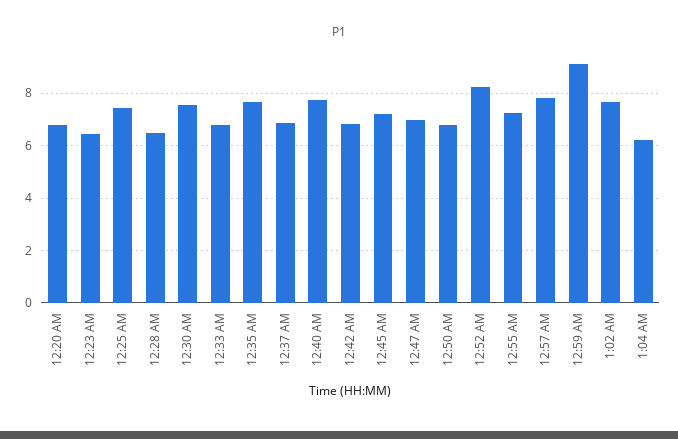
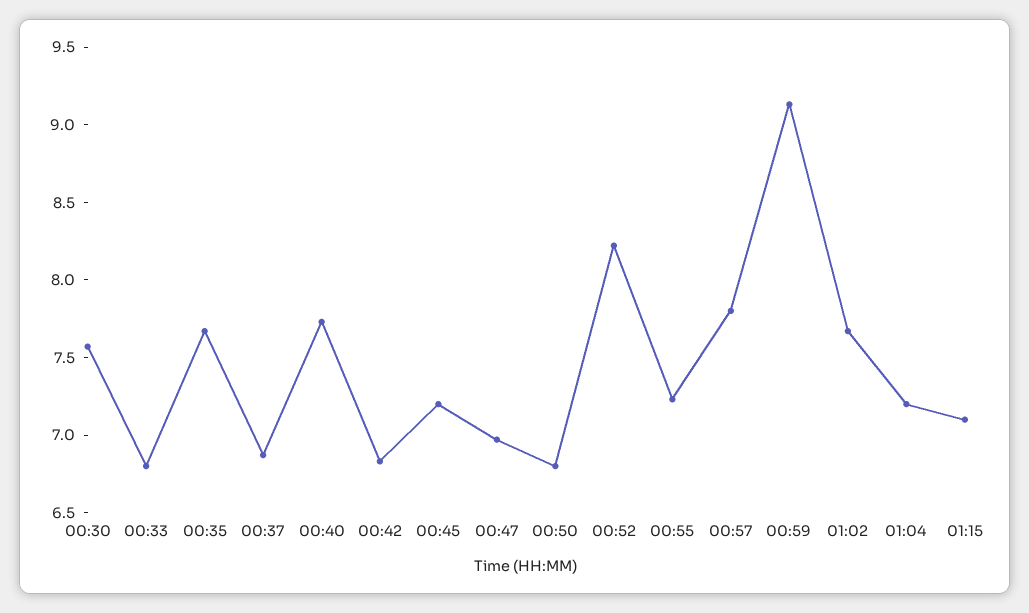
12:20 AM: 6.75 -> none
12:23 AM: 6.5 -> none
12:25 AM: 7.5 -> none
12:28 AM: 6.5 -> none
1:04 AM: 6.25 -> 7.2
01:15: none -> 7.1

